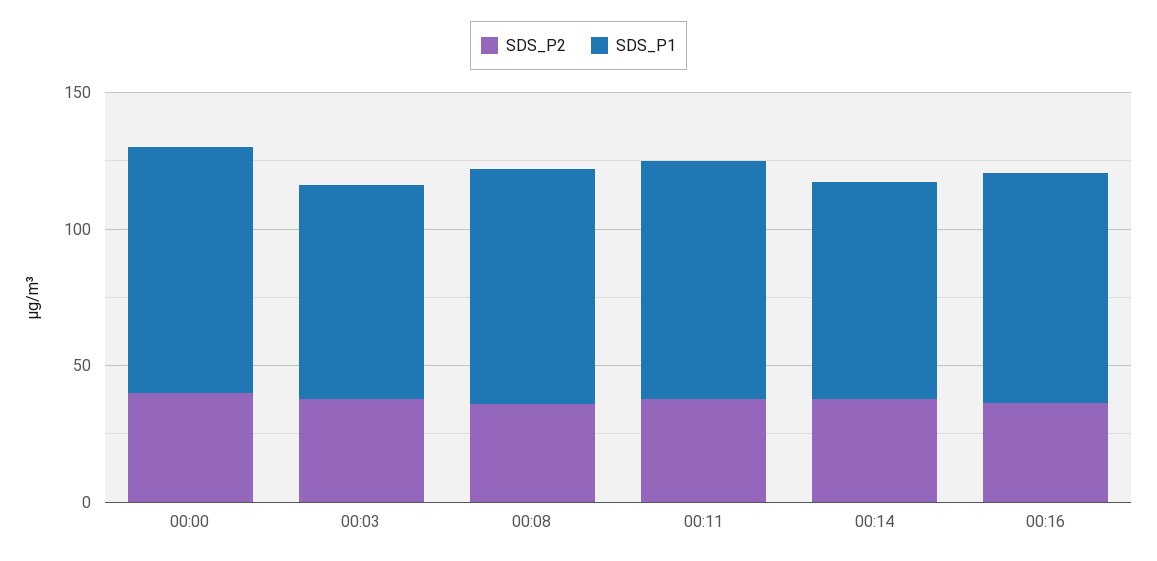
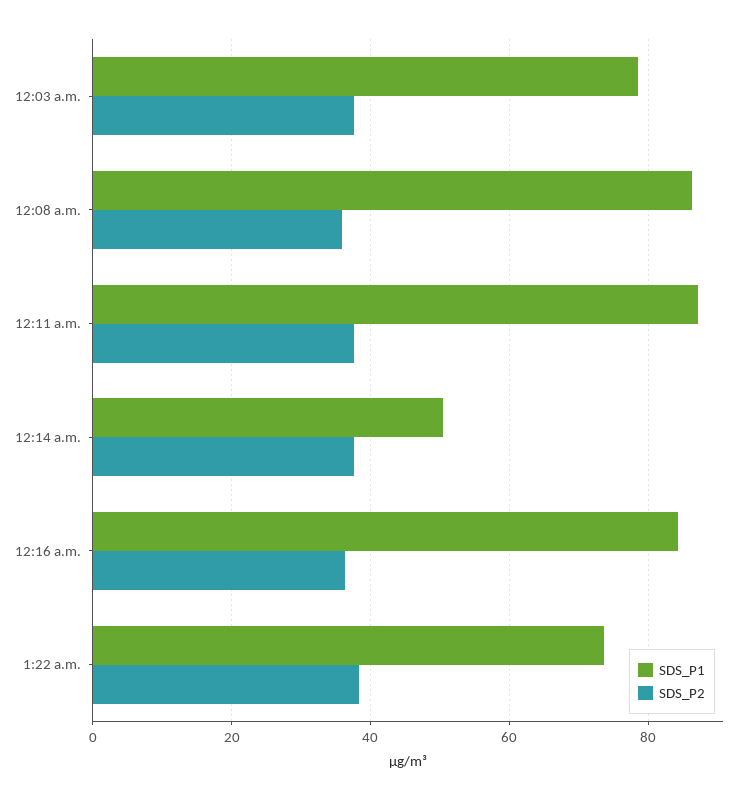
SDS_P2, 00:00: 40 -> none
SDS_P1, 00:00: 90 -> none
SDS_P1, 00:14: 80 -> 50
SDS_P1, 1:22 a.m.: none -> 74
SDS_P2, 1:22 a.m.: none -> 38

